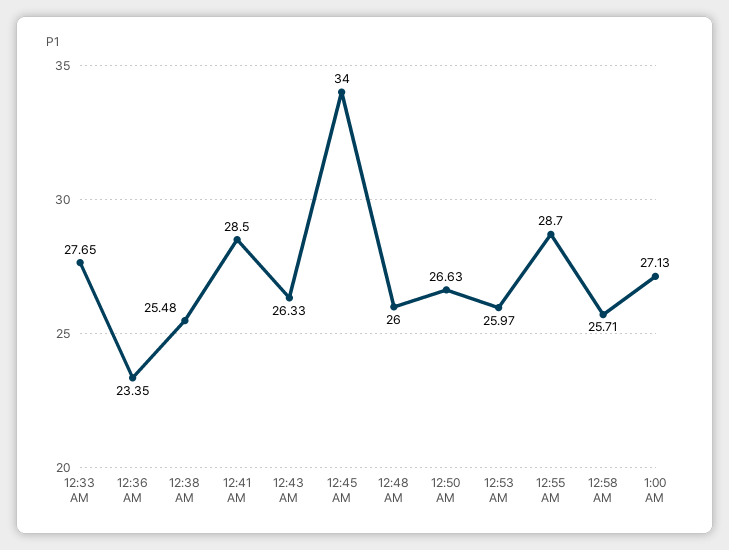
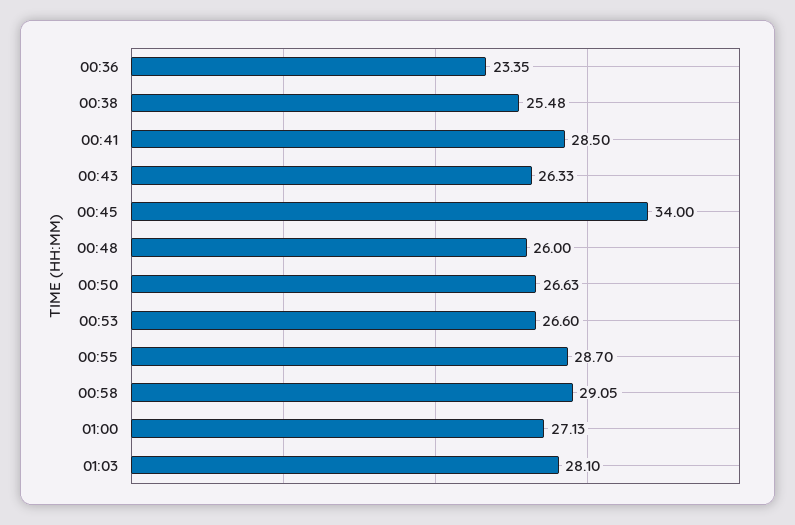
12:33 AM: 27.65 -> none
12:53 AM: 25.97 -> 26.6
12:58 AM: 25.71 -> 29.05
01:03: none -> 28.1

